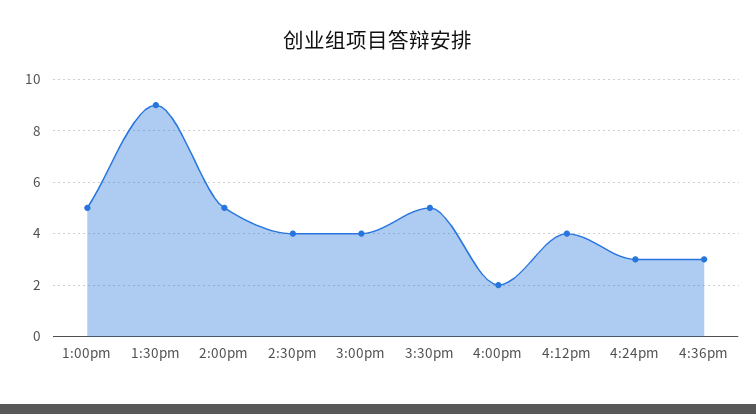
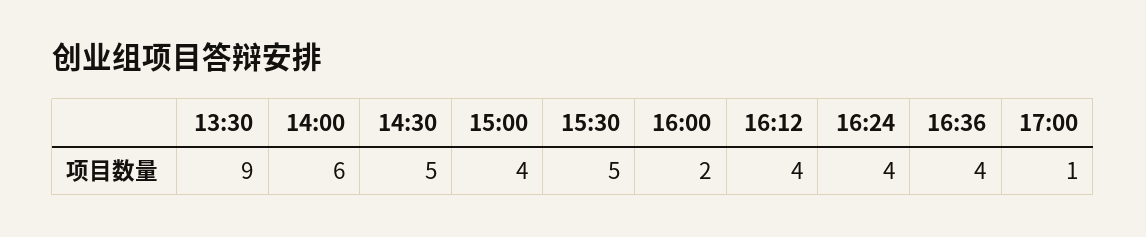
1:00pm: 5 -> none
2:00pm: 5 -> 6
2:30pm: 4 -> 5
4:24pm: 3 -> 4
4:36pm: 3 -> 4
17:00: none -> 1

